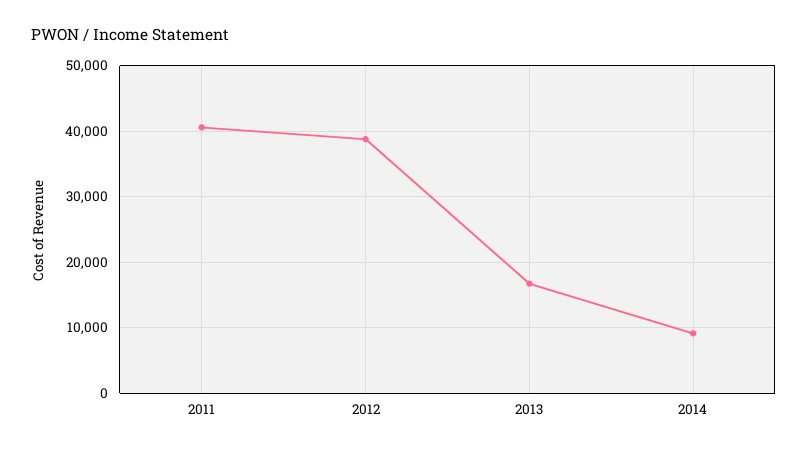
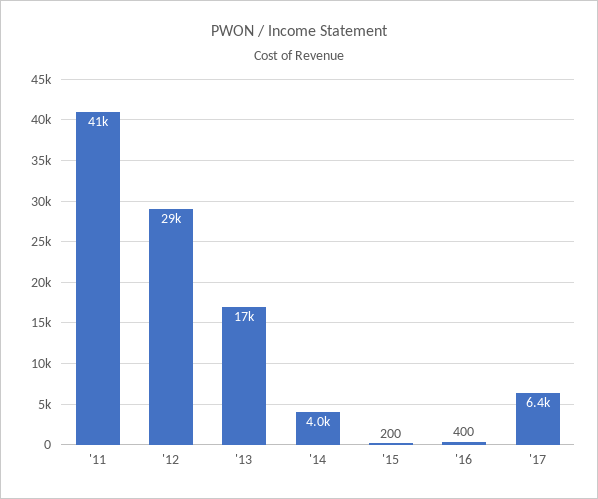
2012: 39000 -> 29000
2014: 9000 -> 4000
'15: none -> 200
'16: none -> 400
'17: none -> 6400

